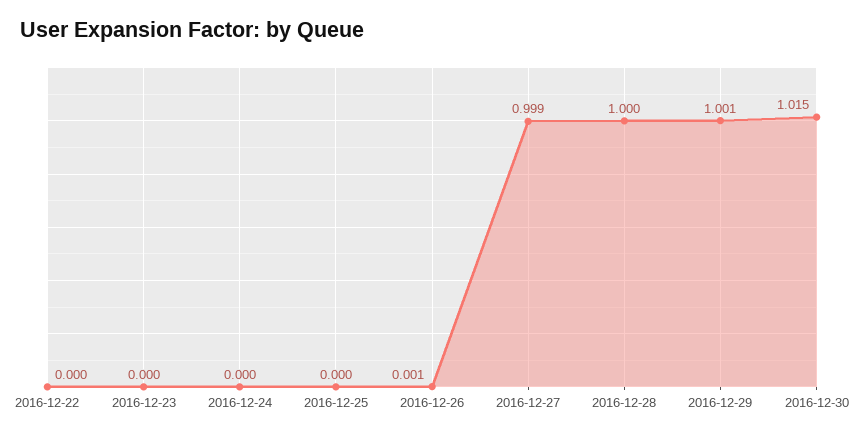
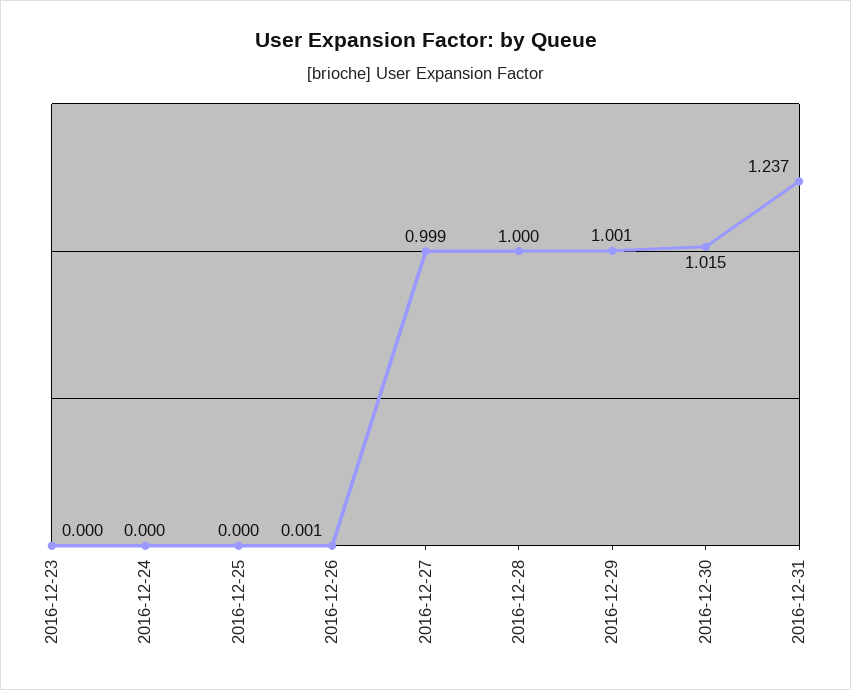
2016-12-22: 0 -> none
2016-12-31: none -> 1.237

